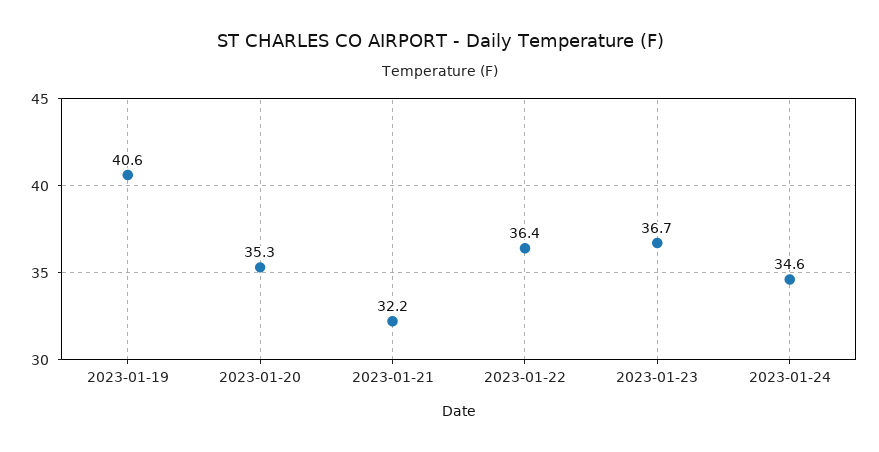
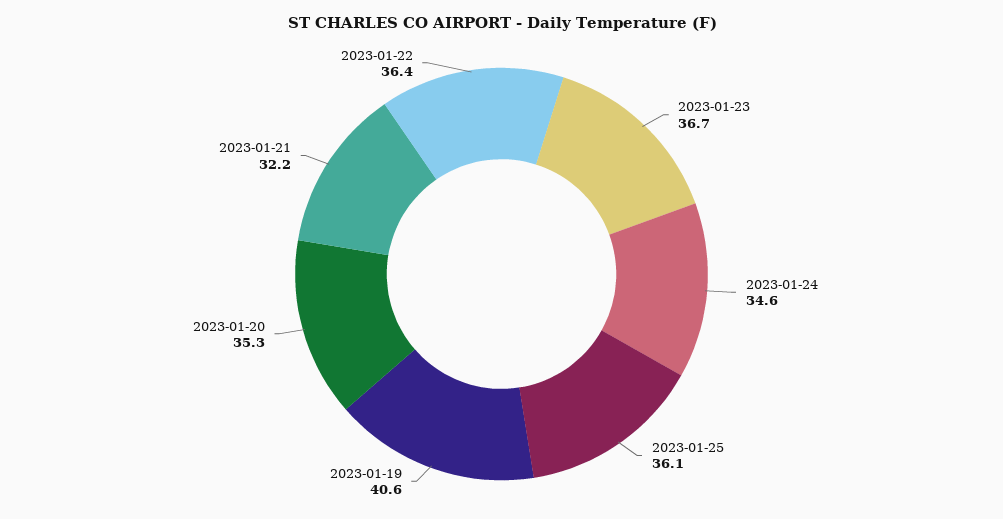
2023-01-25: none -> 36.1

